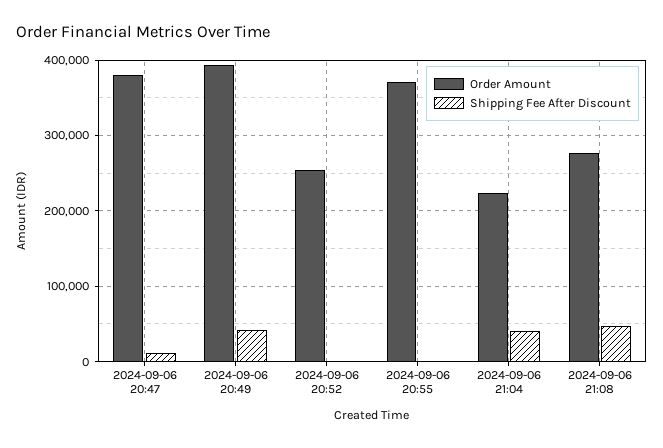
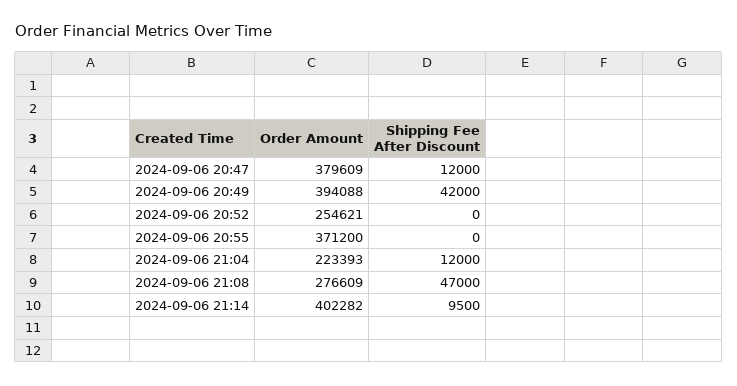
Shipping Fee After Discount, 2024-09-06 21:04: 40000 -> 12000
Order Amount, 2024-09-06 21:14: none -> 402282
Shipping Fee After Discount, 2024-09-06 21:14: none -> 9500

